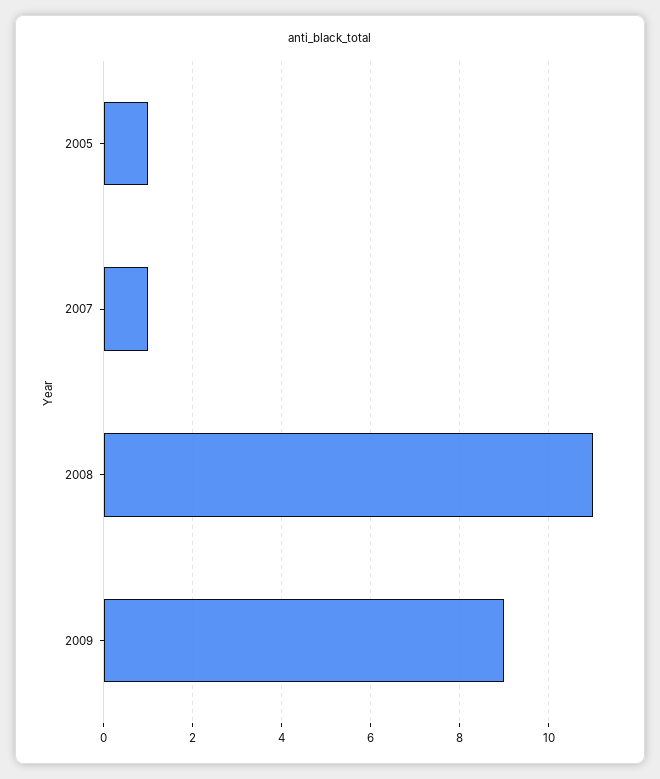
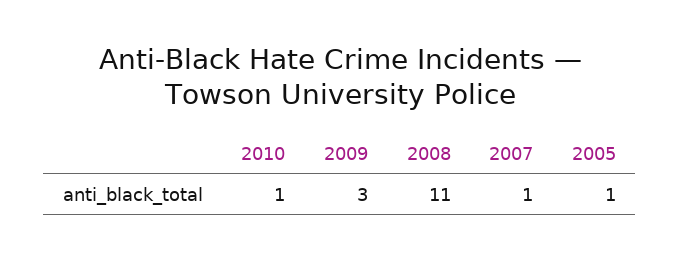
2009: 9 -> 3
2010: none -> 1

